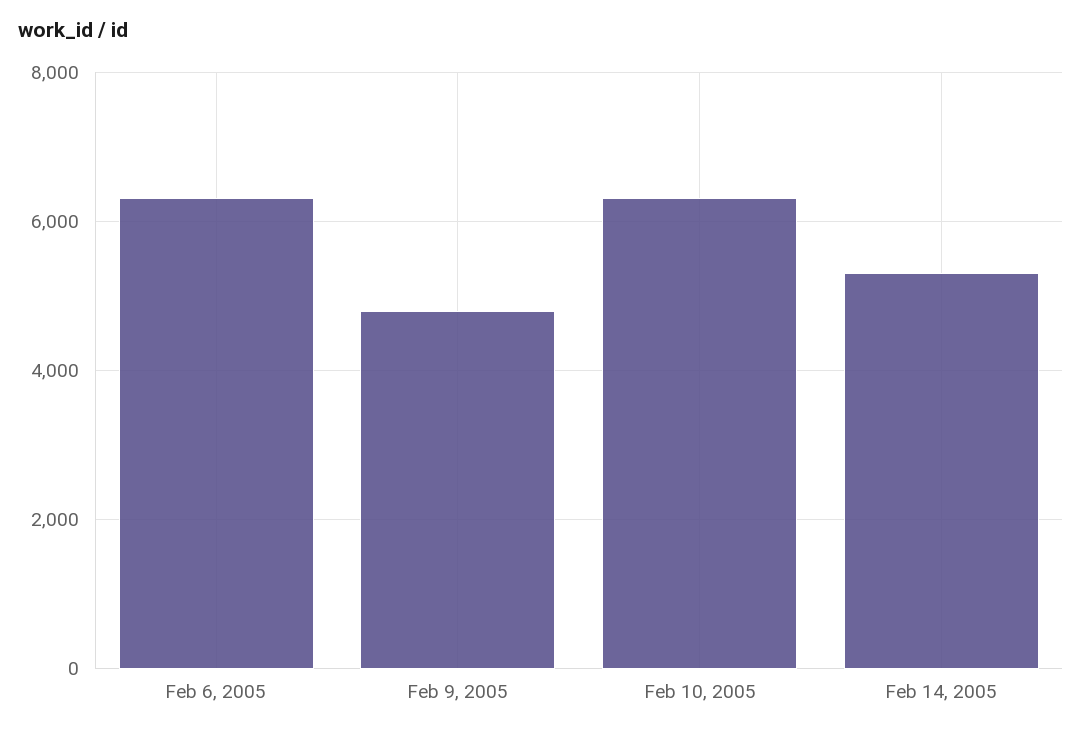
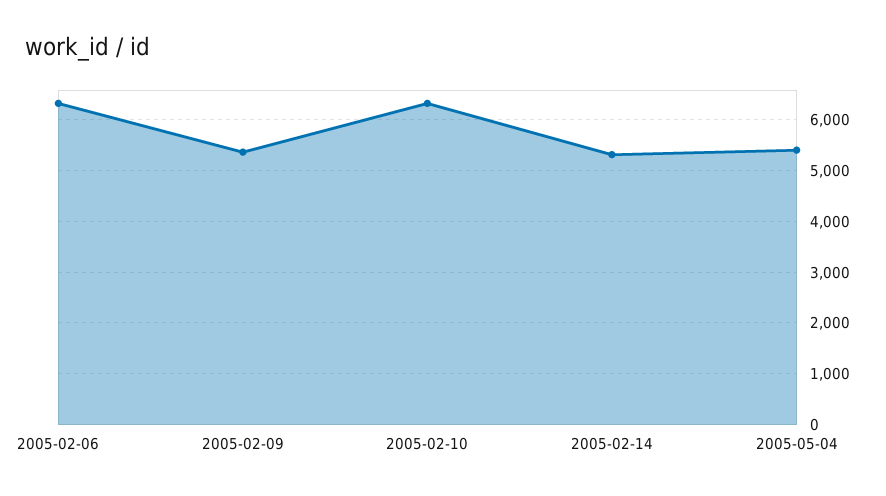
Feb 9, 2005: 4800 -> 5400
2005-05-04: none -> 5400

